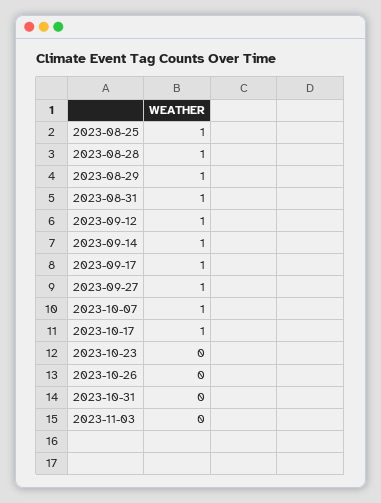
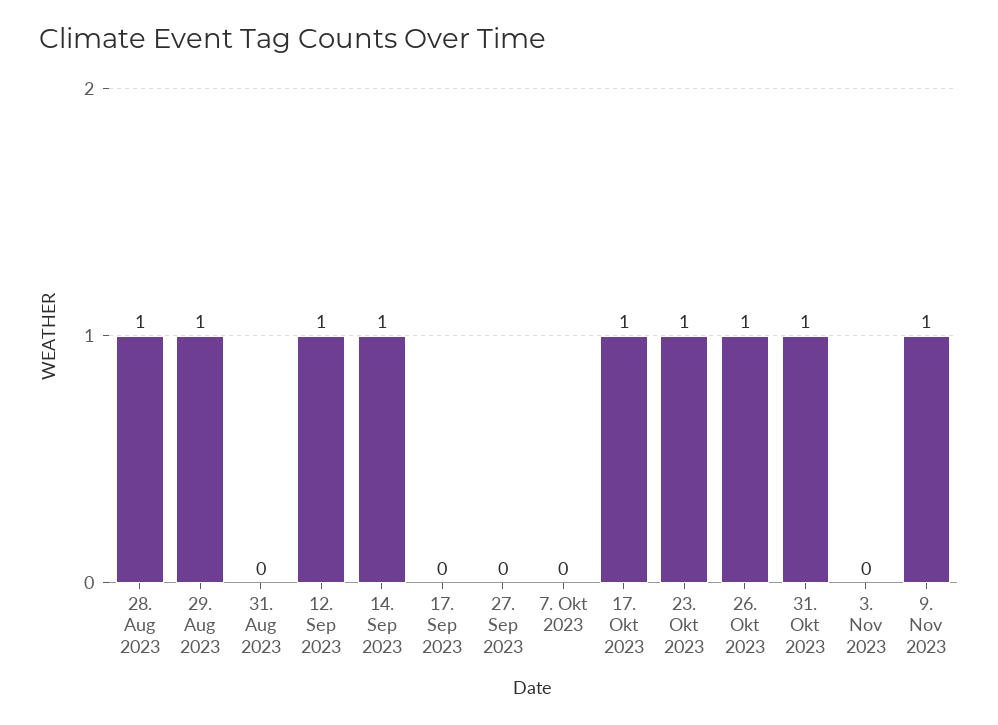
2023-08-25: 1 -> none
2023-08-31: 1 -> 0
2023-09-17: 1 -> 0
2023-09-27: 1 -> 0
2023-10-07: 1 -> 0
2023-10-23: 0 -> 1
2023-10-26: 0 -> 1
2023-10-31: 0 -> 1
9. Nov 2023: none -> 1

